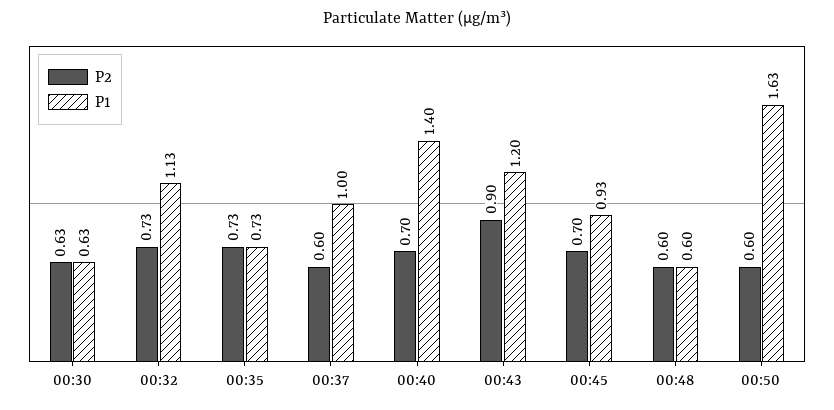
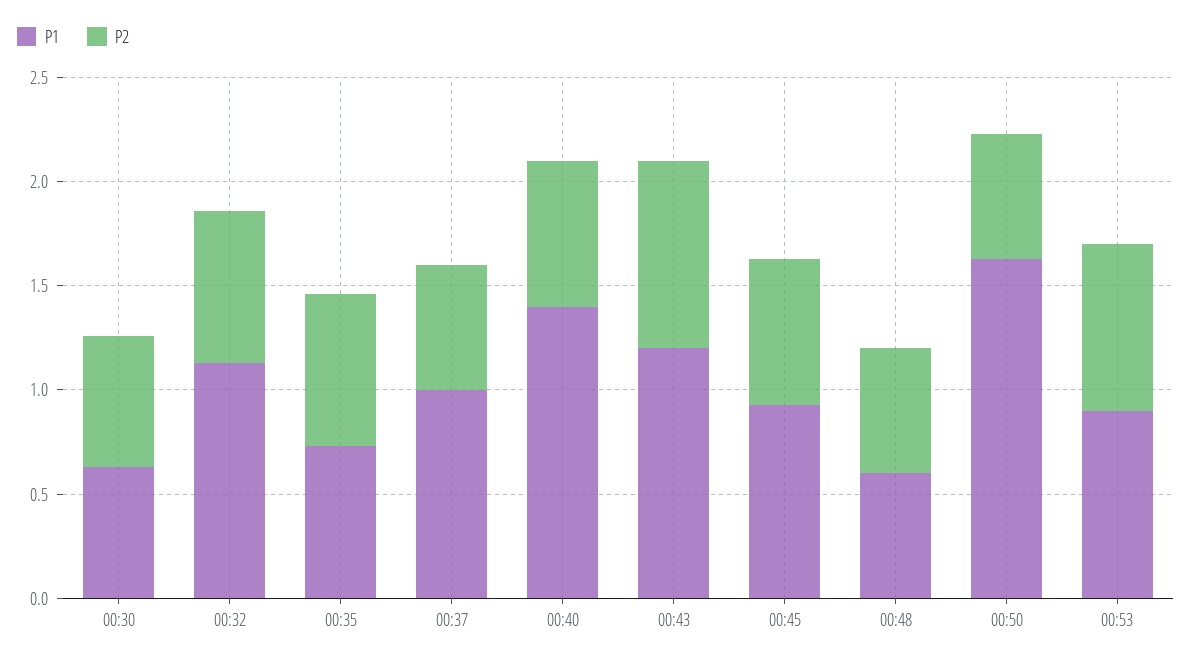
P1, 00:53: none -> 0.9
P2, 00:53: none -> 0.8

